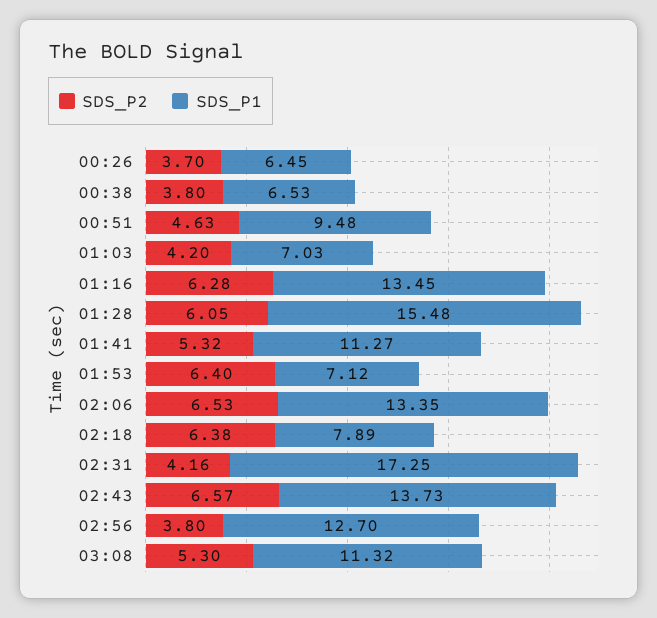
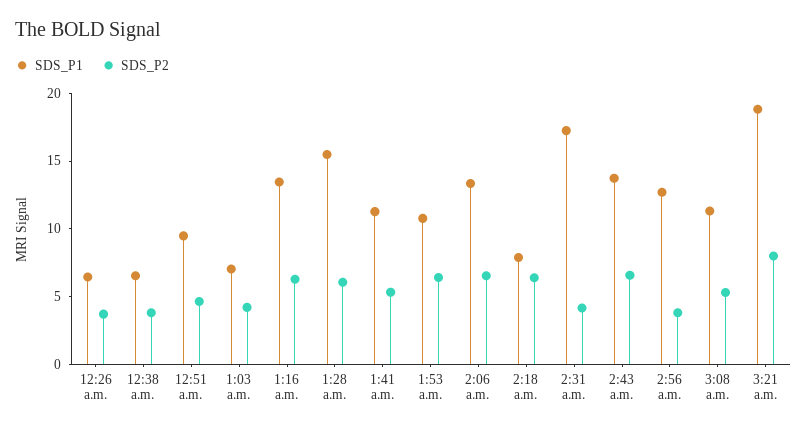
SDS_P1, 01:53: 7.12 -> 11
SDS_P1, 3:21 a.m.: none -> 19
SDS_P2, 3:21 a.m.: none -> 8

